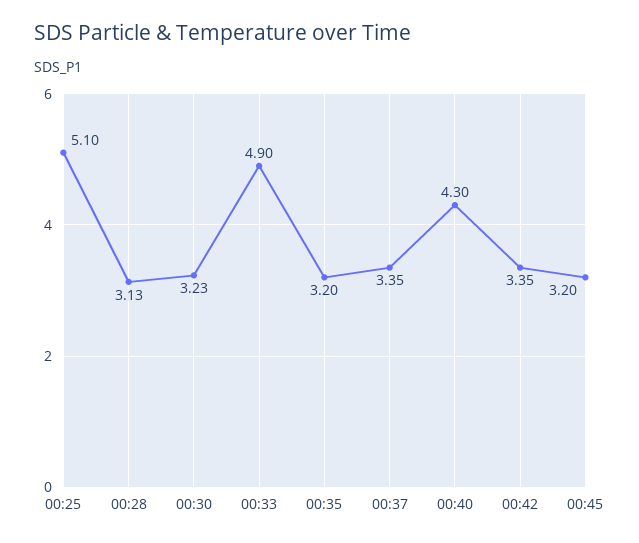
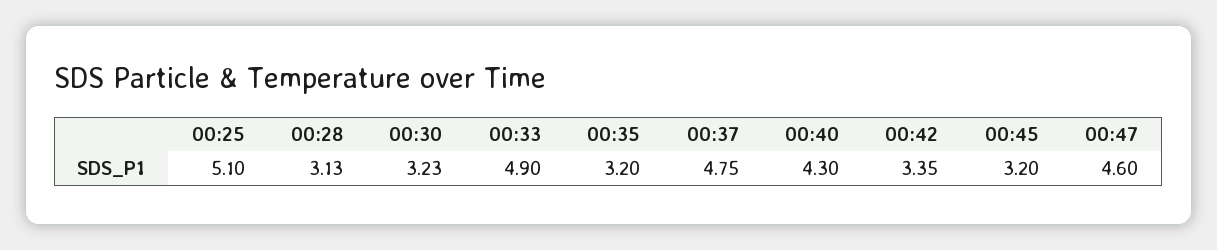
00:37: 3.35 -> 4.75
00:47: none -> 4.6

